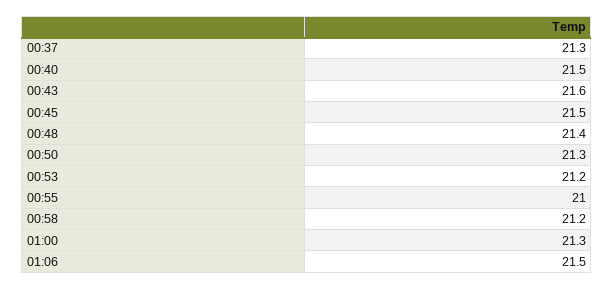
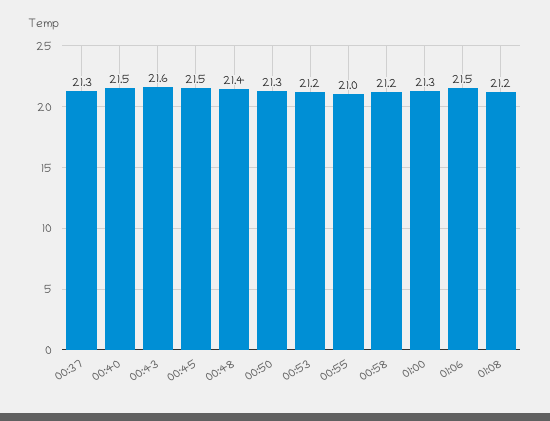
01:08: none -> 21.2

